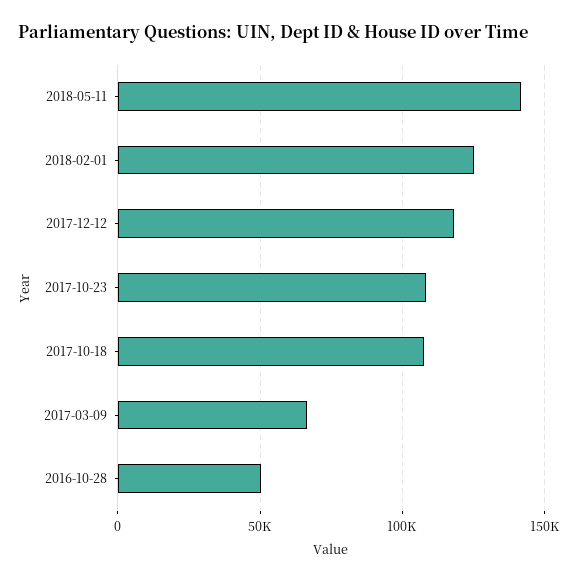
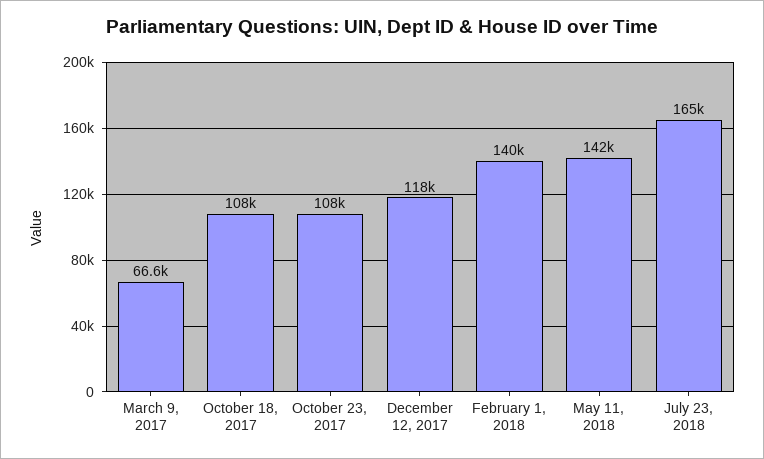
2018-02-01: 125000 -> 140000
2016-10-28: 50000 -> none
July 23, 2018: none -> 165000

